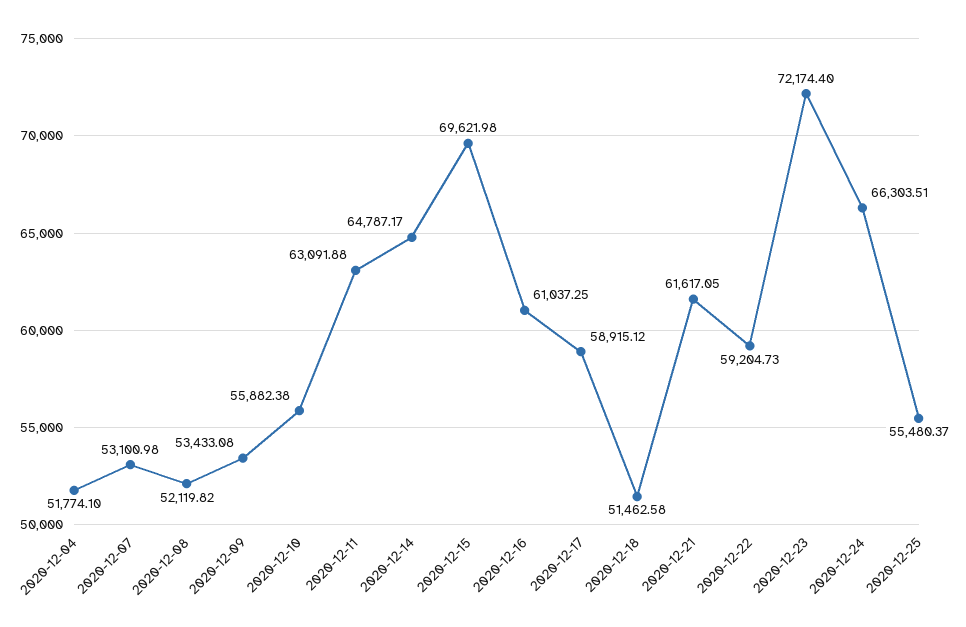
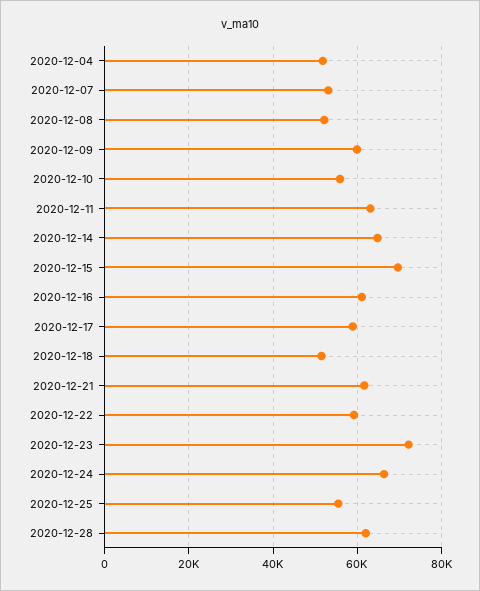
2020-12-09: 53433.08 -> 60000
2020-12-28: none -> 62000

